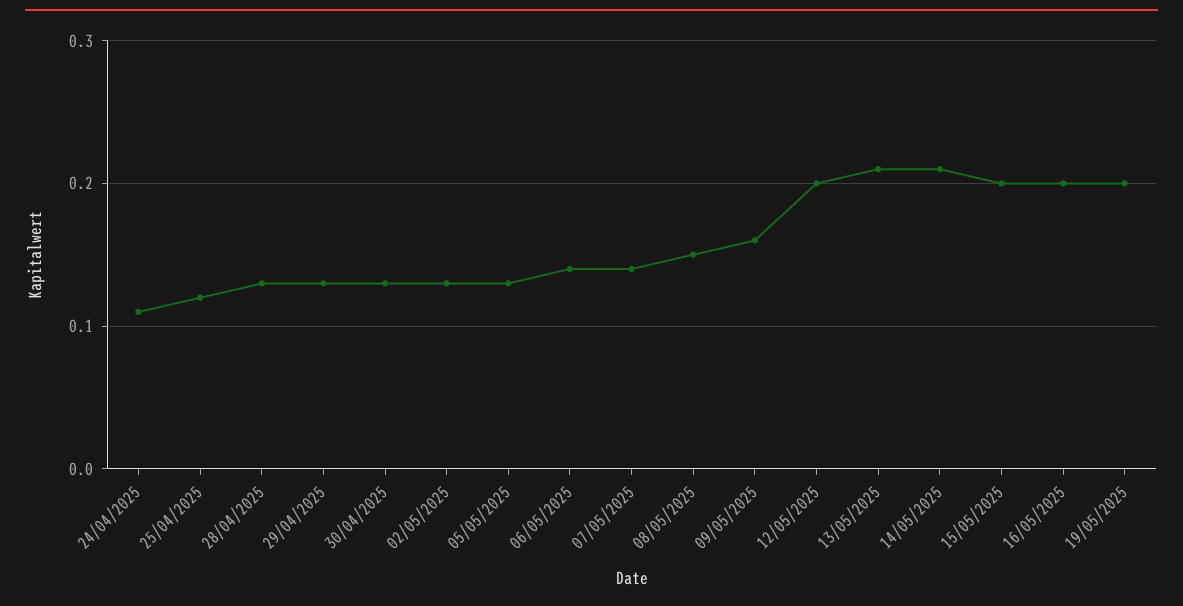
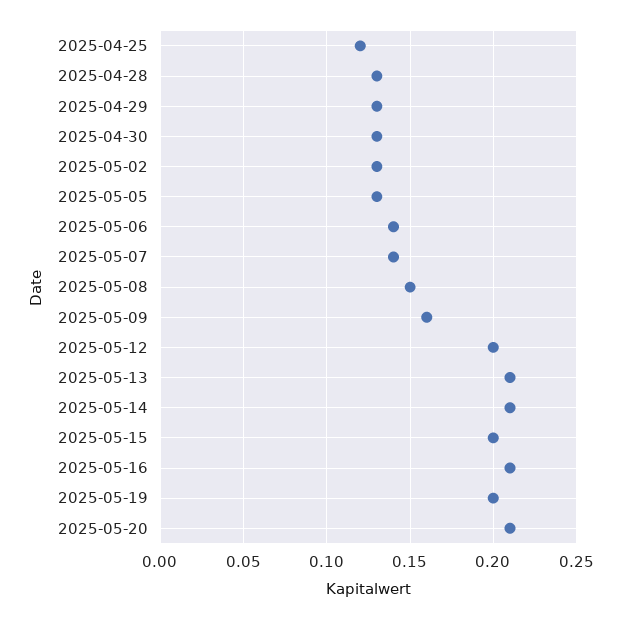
24/04/2025: 0.11 -> none
16/05/2025: 0.2 -> 0.21
2025-05-20: none -> 0.21

